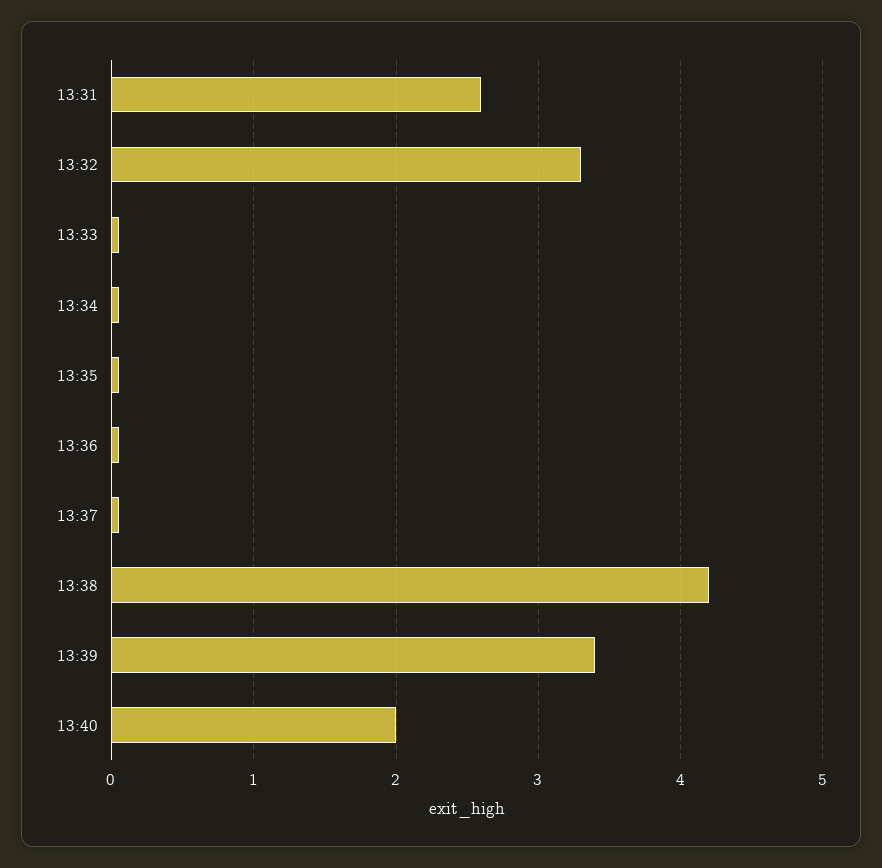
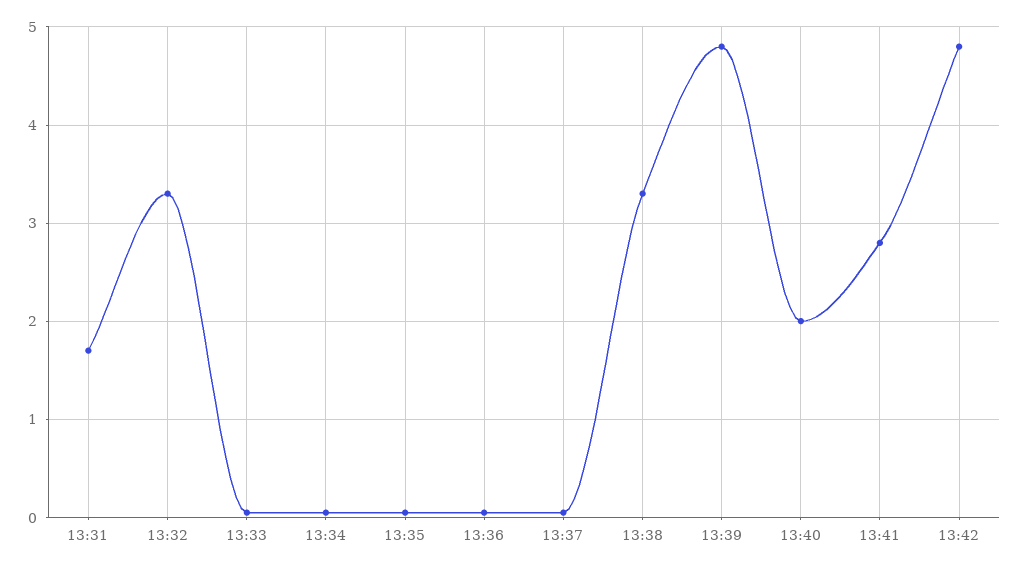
13:31: 2.6 -> 1.7
13:38: 4.2 -> 3.3
13:39: 3.4 -> 4.8
13:41: none -> 2.8
13:42: none -> 4.8

